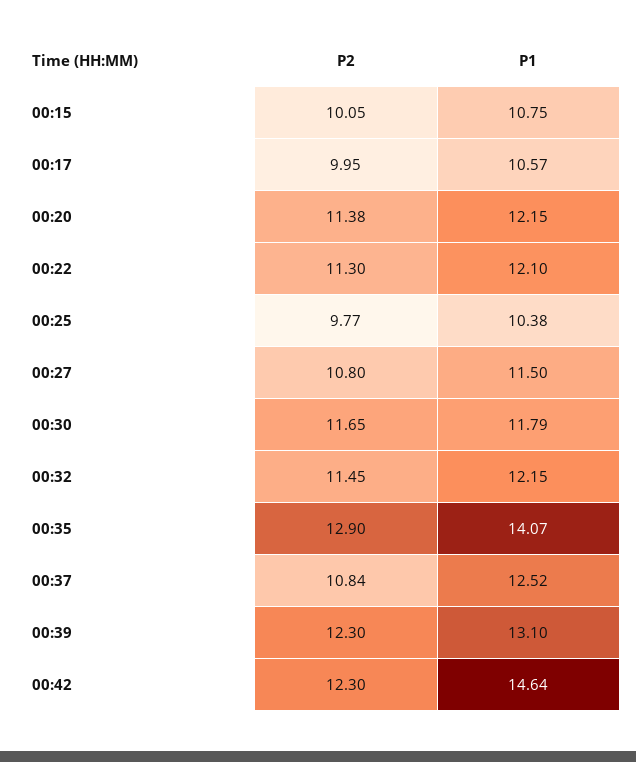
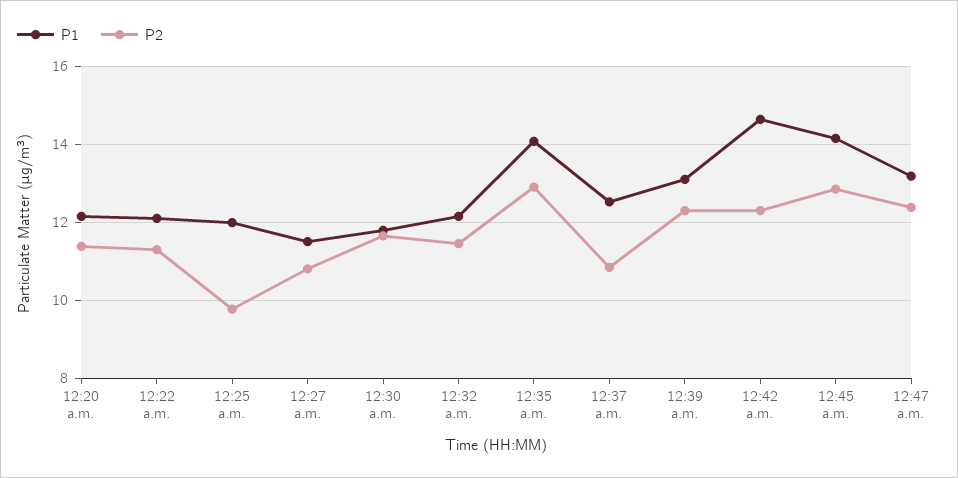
P2, 00:15: 10.05 -> none
P1, 00:15: 10.75 -> none
P2, 00:17: 9.95 -> none
P1, 00:17: 10.57 -> none
P1, 00:25: 10.38 -> 12
P1, 12:45 a.m.: none -> 14.2
P2, 12:45 a.m.: none -> 12.8
P1, 12:47 a.m.: none -> 13.2
P2, 12:47 a.m.: none -> 12.4

